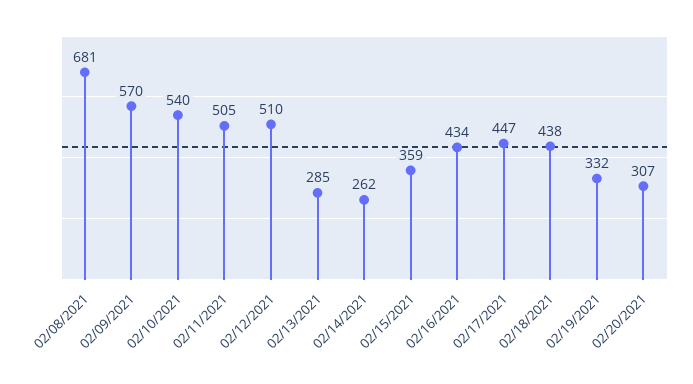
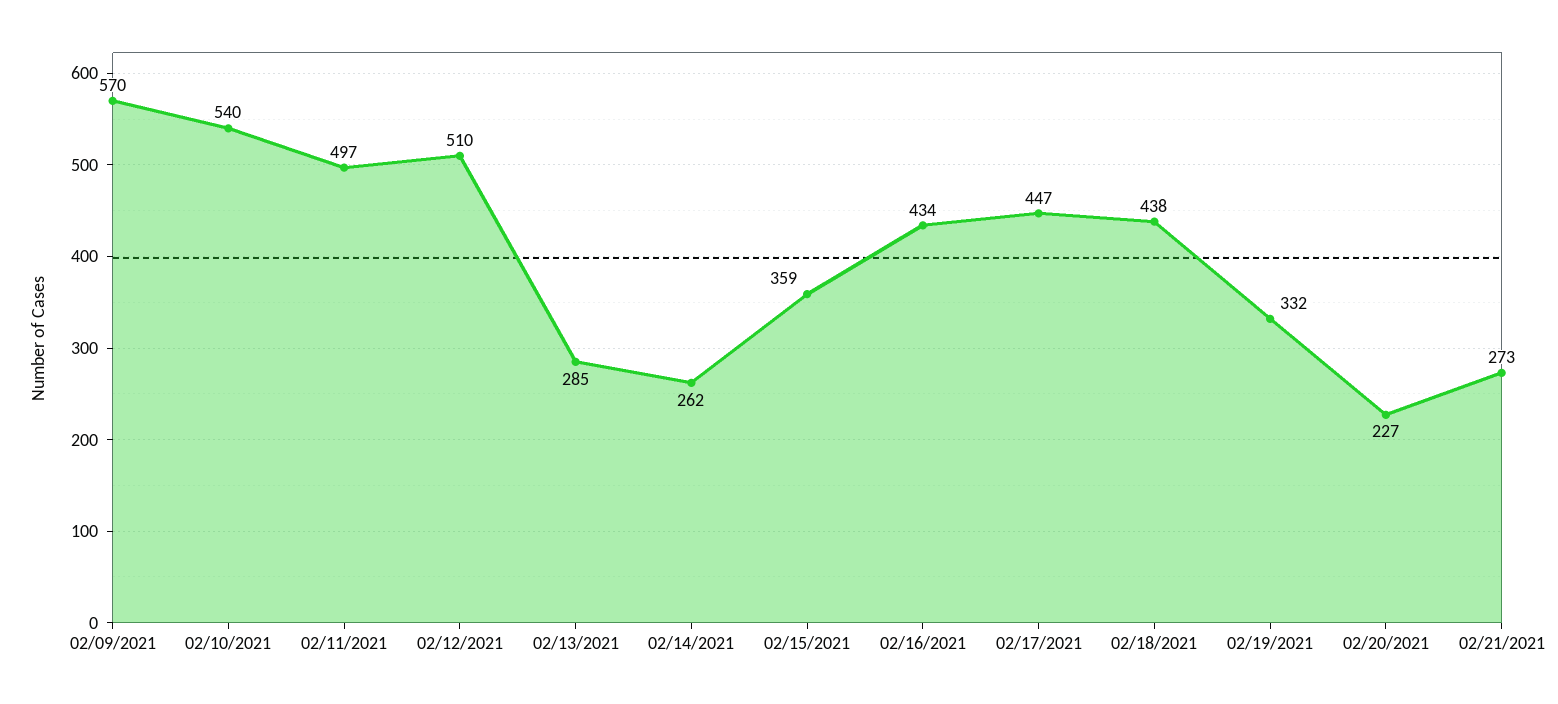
02/08/2021: 681 -> none
02/11/2021: 505 -> 497
02/20/2021: 307 -> 227
02/21/2021: none -> 273

